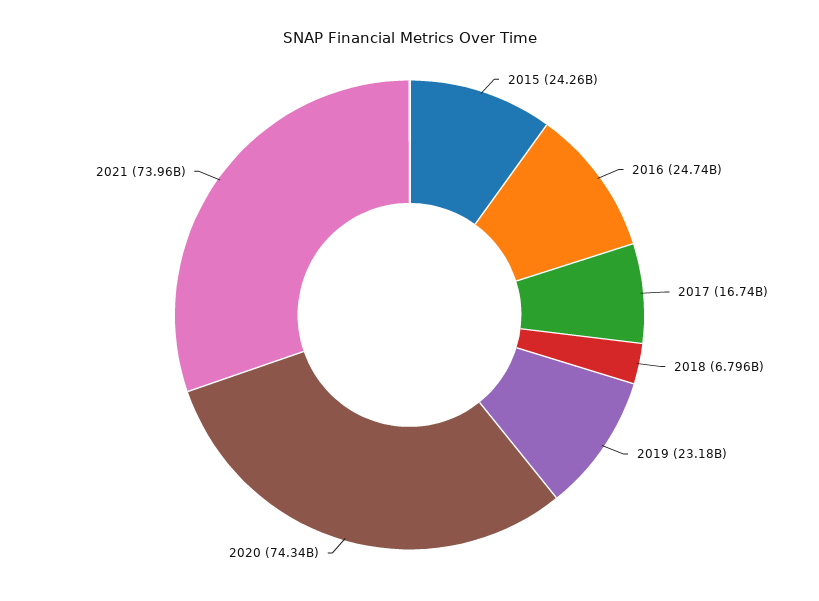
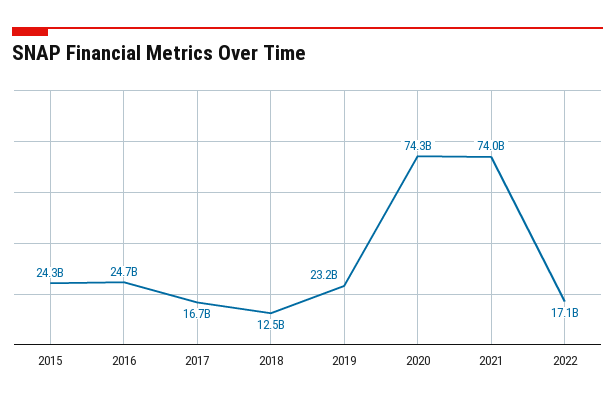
2018: 6796000000 -> 12500000000
2022: none -> 17100000000

